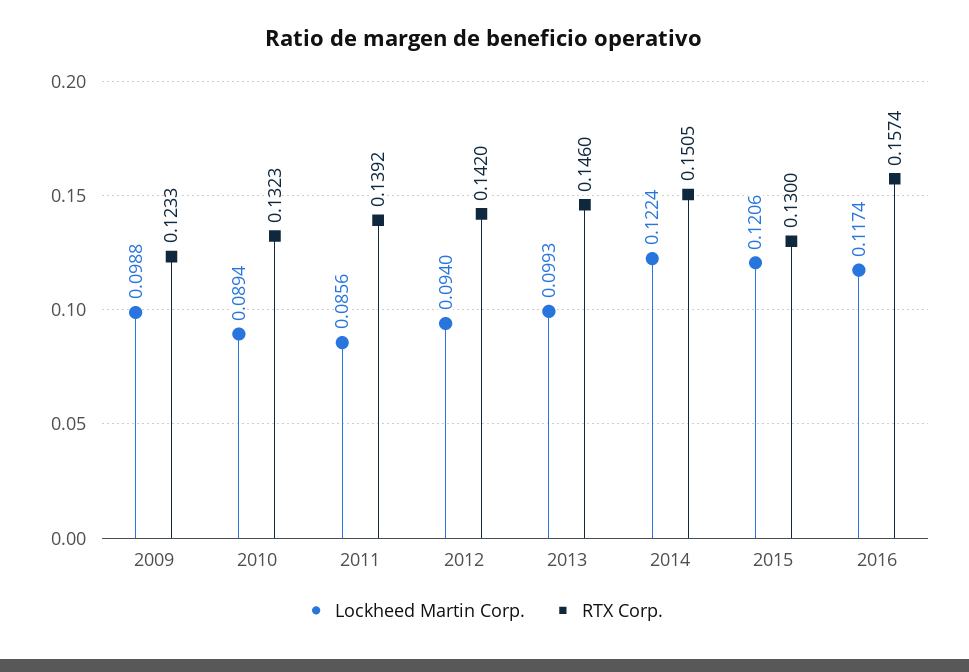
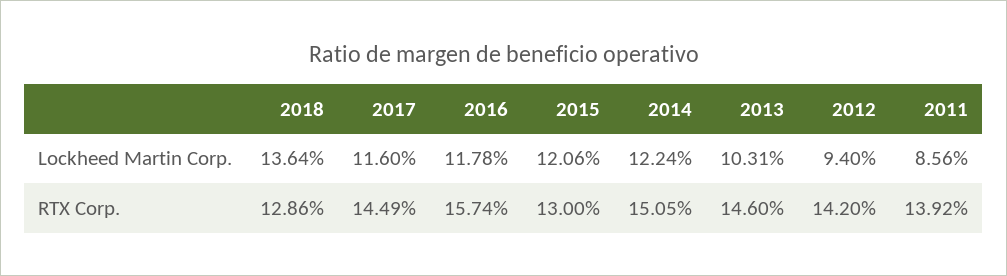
Lockheed Martin Corp., 2009: 0.0988 -> none
RTX Corp., 2009: 0.1233 -> none
Lockheed Martin Corp., 2010: 0.0894 -> none
RTX Corp., 2010: 0.1323 -> none
Lockheed Martin Corp., 2013: 0.0993 -> 0.1031
Lockheed Martin Corp., 2016: 0.1174 -> 0.1178
Lockheed Martin Corp., 2018: none -> 0.1364
Lockheed Martin Corp., 2017: none -> 0.116
RTX Corp., 2018: none -> 0.1286
RTX Corp., 2017: none -> 0.1449

